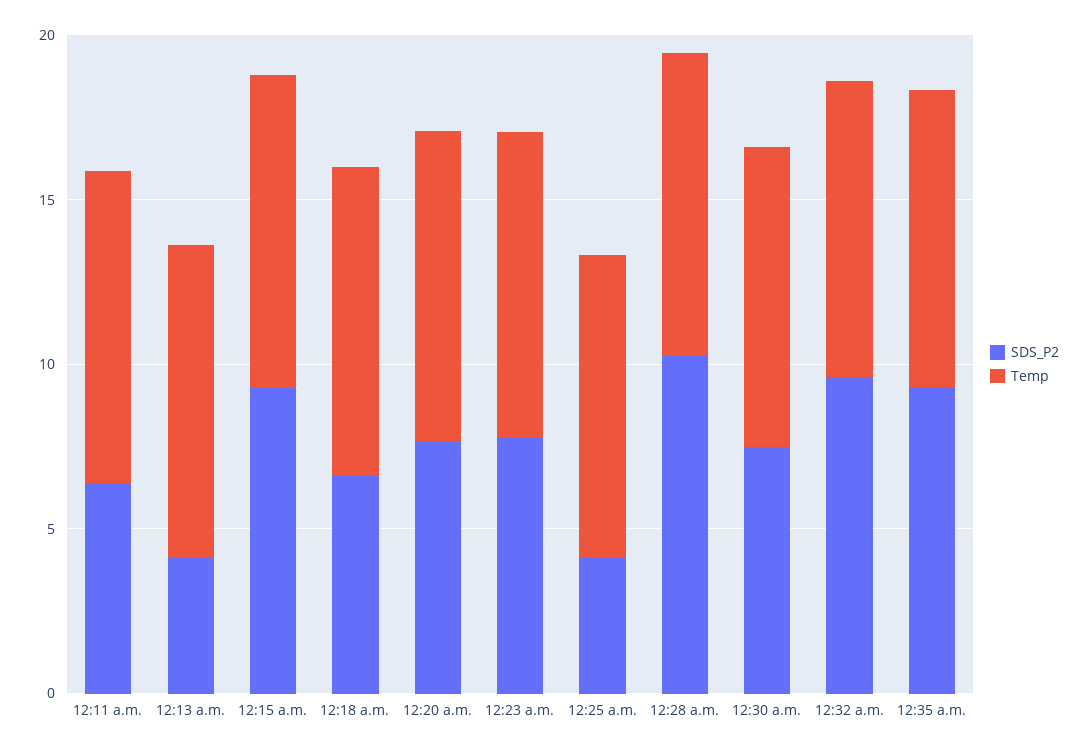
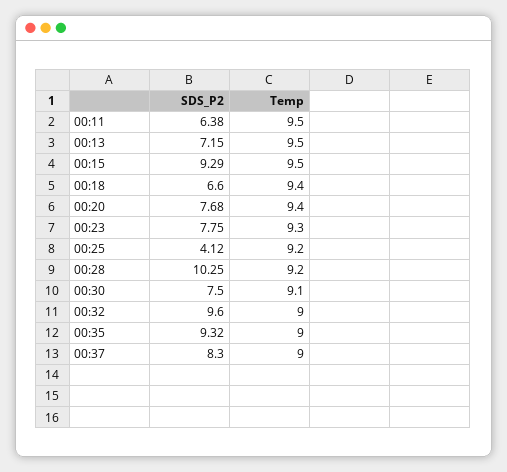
SDS_P2, 12:13 a.m.: 4 -> 7.15
SDS_P2, 00:37: none -> 8.3
Temp, 00:37: none -> 9

